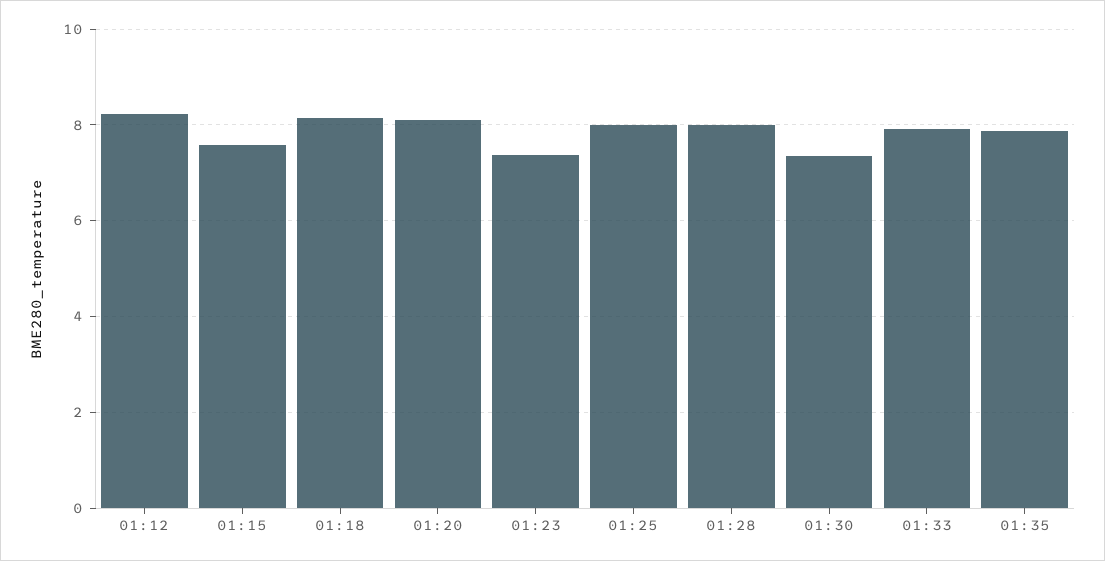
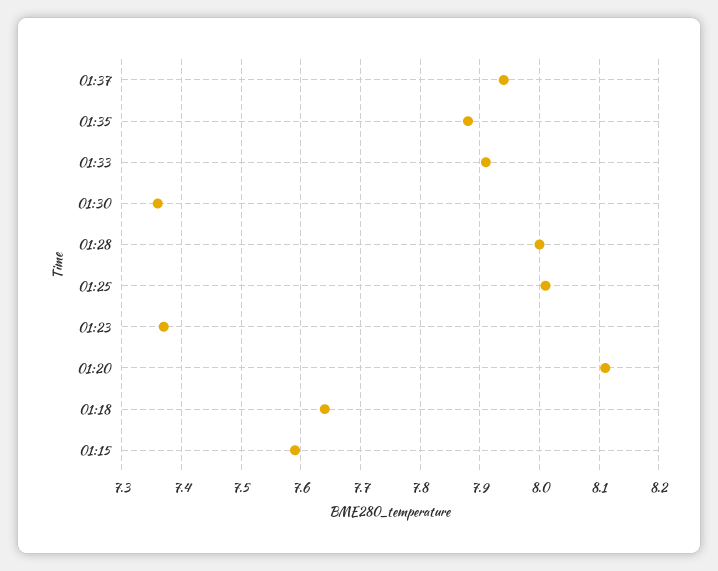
01:12: 8.2 -> none
01:18: 8.2 -> 7.65
01:37: none -> 7.95

